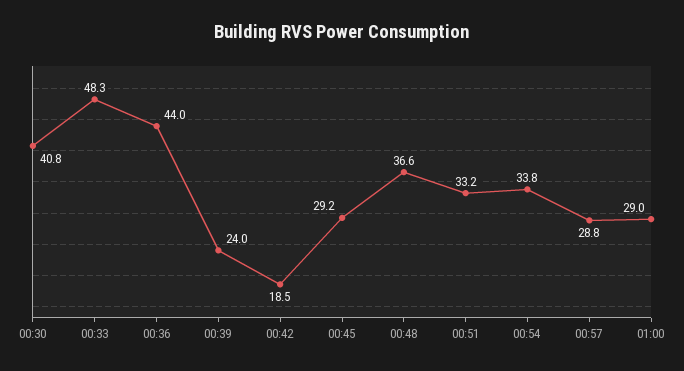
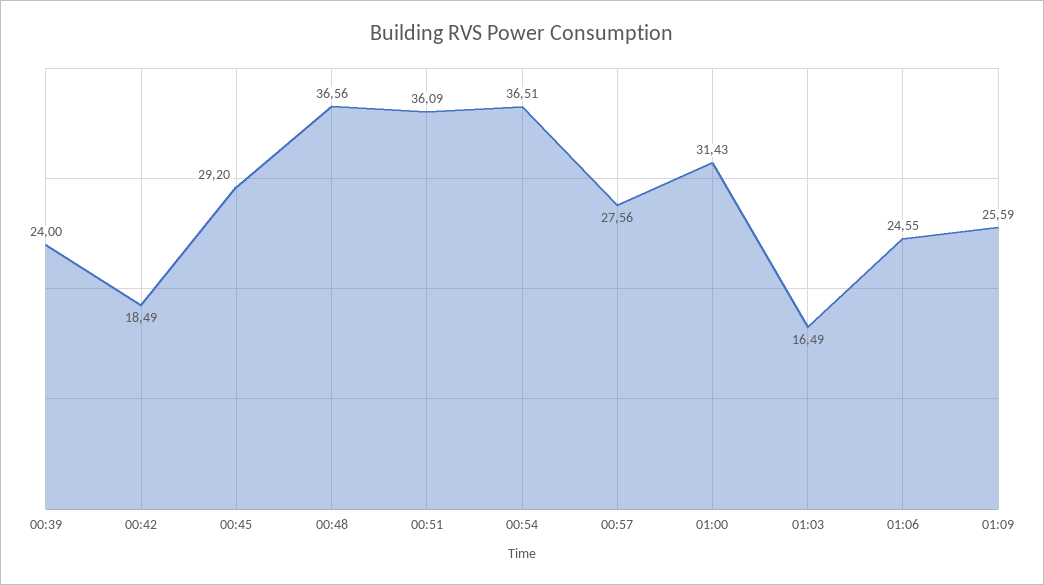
00:30: 40.8 -> none
00:33: 48.3 -> none
00:36: 44 -> none
00:51: 33.2 -> 36.09
00:54: 33.8 -> 36.51
00:57: 28.8 -> 27.56
01:00: 29 -> 31.43
01:03: none -> 16.49
01:06: none -> 24.55
01:09: none -> 25.59

